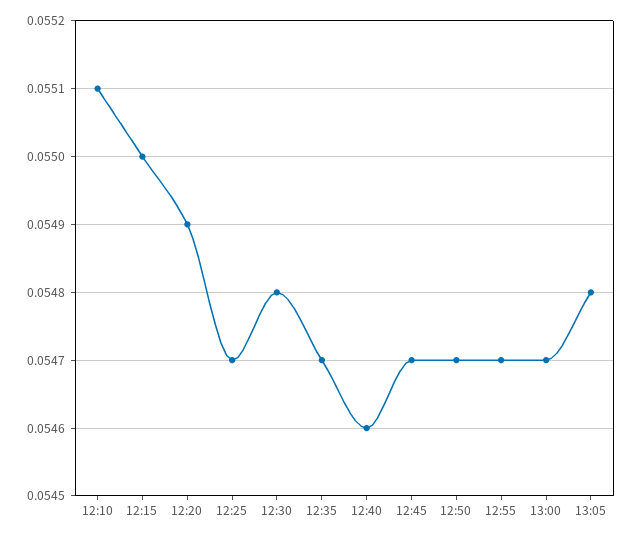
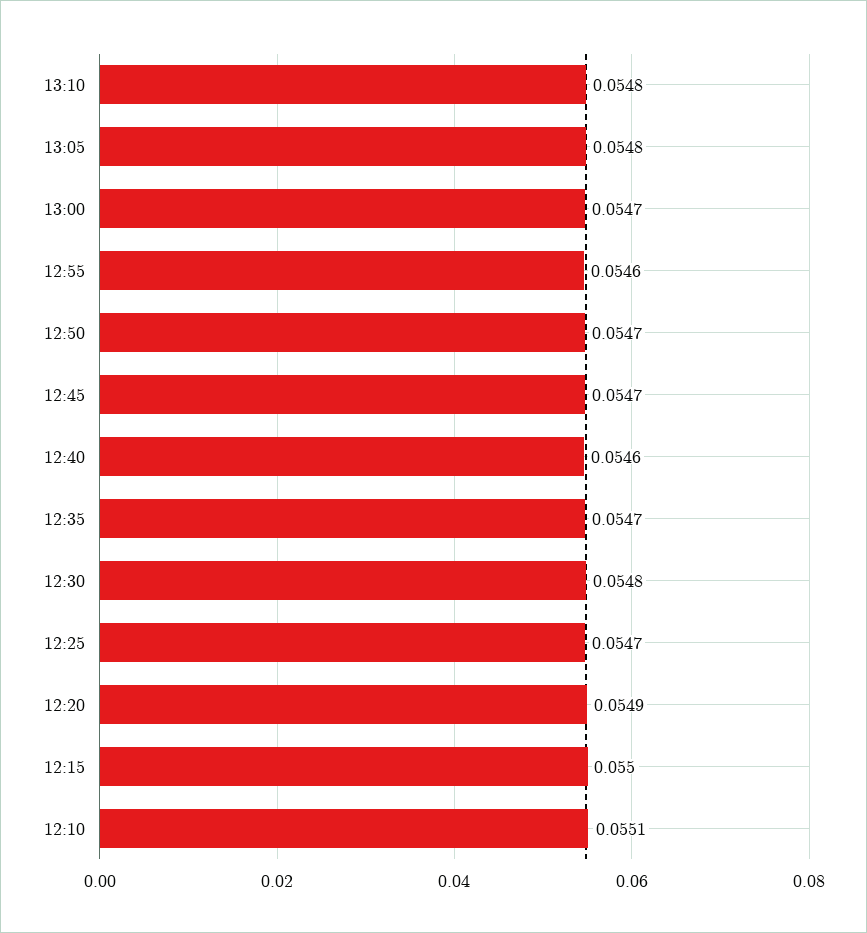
12:55: 0.0547 -> 0.0546
13:10: none -> 0.0548

